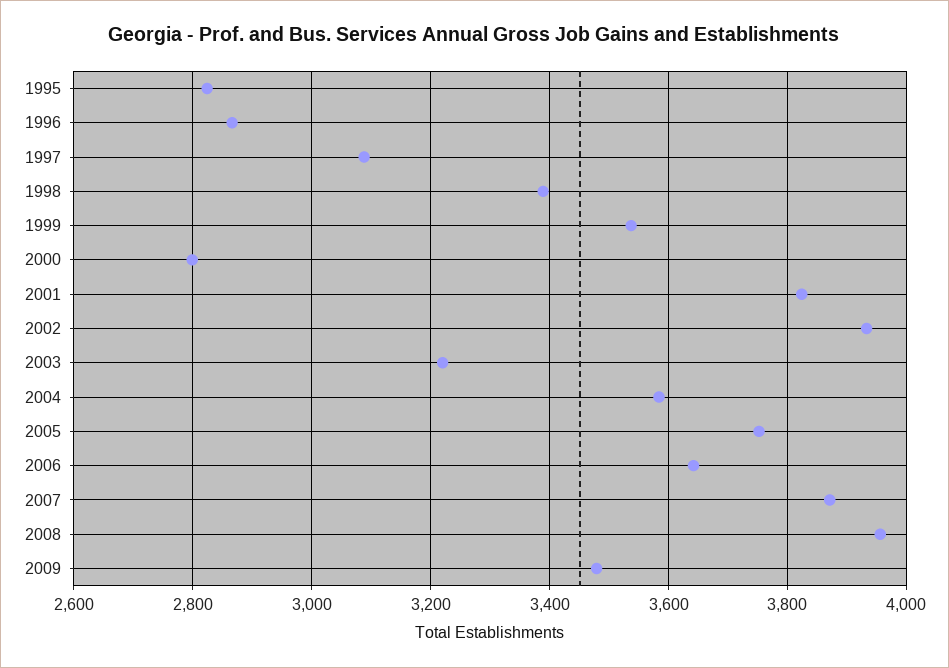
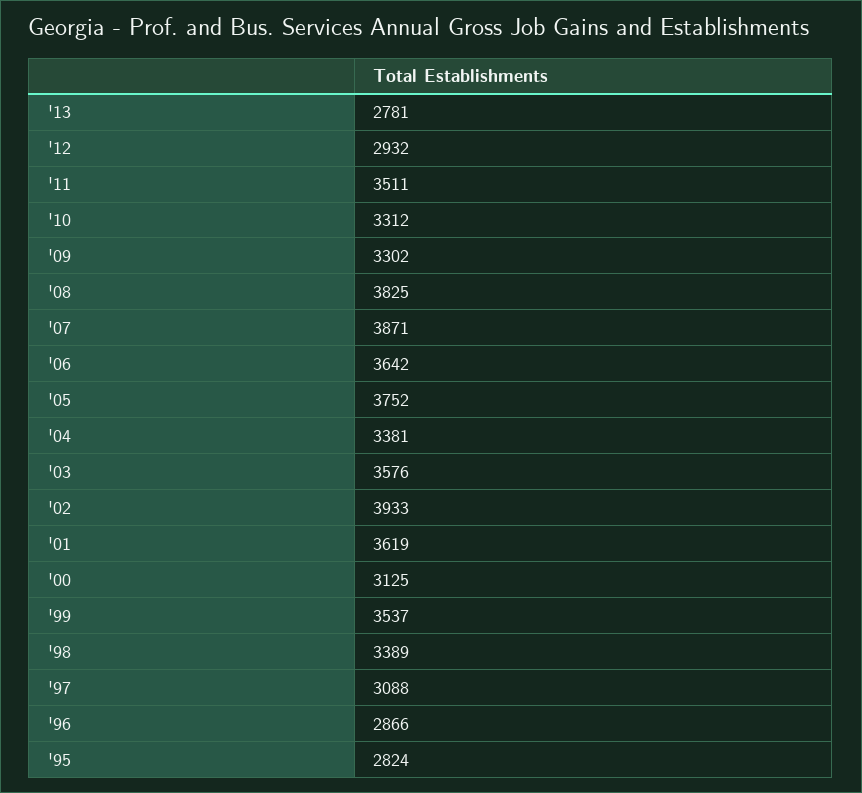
2000: 2800 -> 3125
2001: 3820 -> 3619
2003: 3220 -> 3576
2004: 3580 -> 3381
2008: 3960 -> 3825
2009: 3480 -> 3302
'13: none -> 2781
'12: none -> 2932
'11: none -> 3511
'10: none -> 3312

